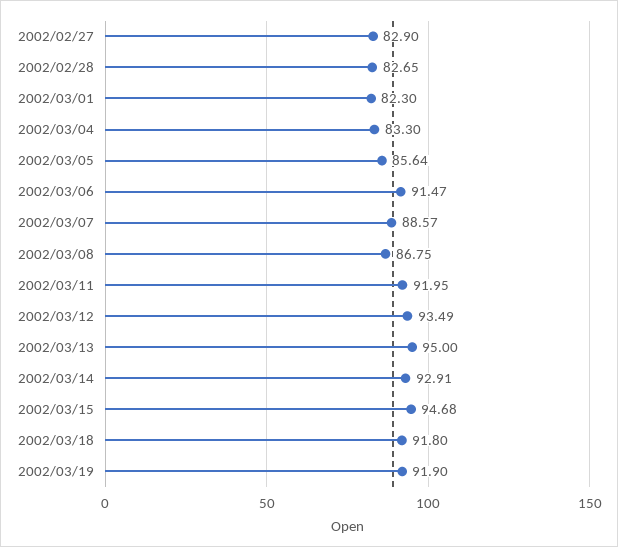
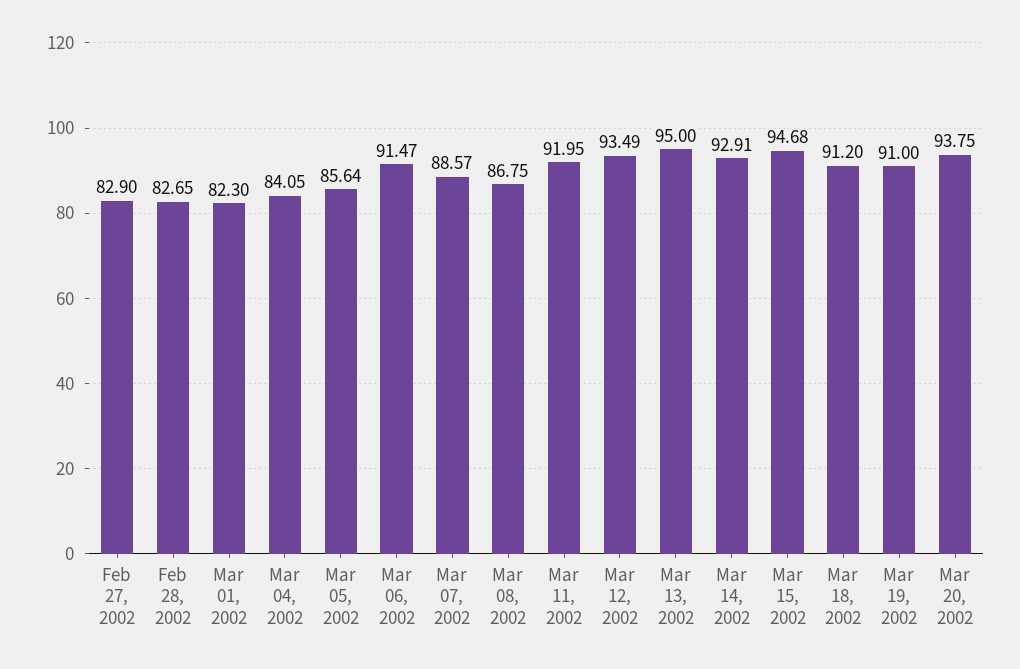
2002/03/04: 83.3 -> 84.05
2002/03/18: 91.8 -> 91.2
2002/03/19: 91.9 -> 91
Mar 20, 2002: none -> 93.75

